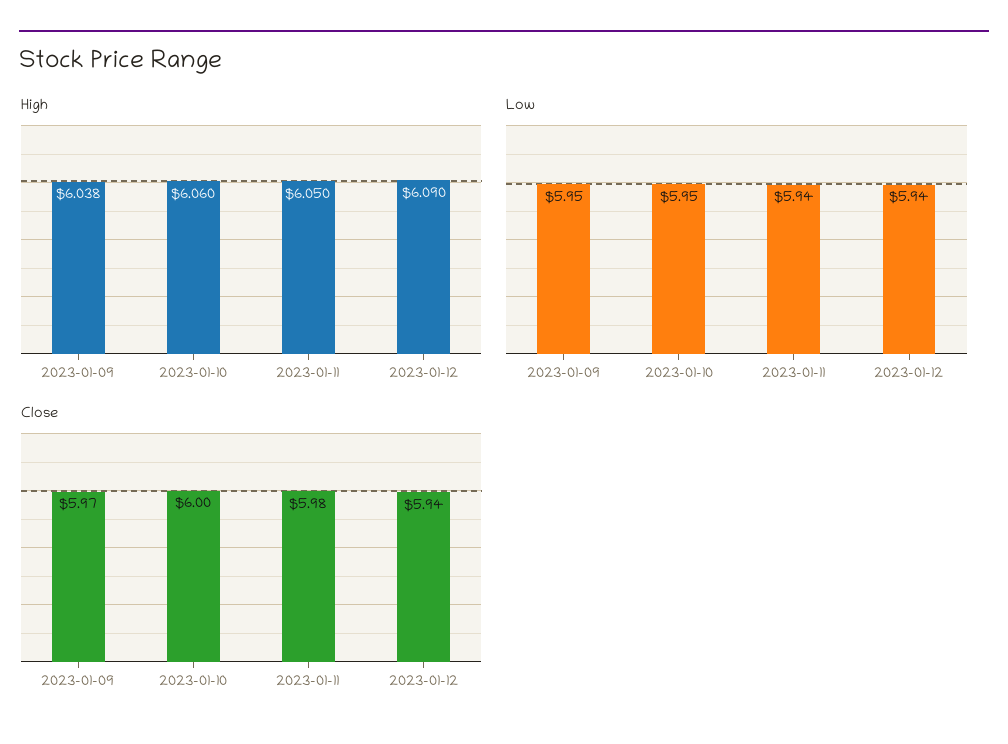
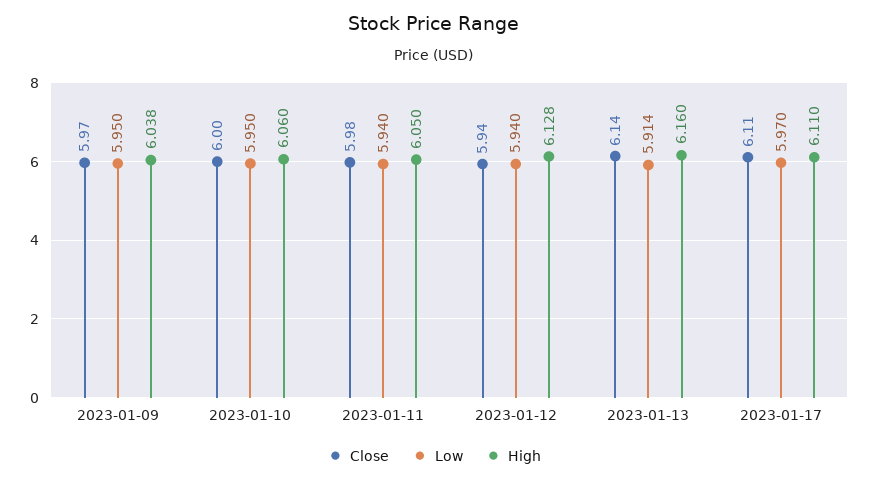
High, 2023-01-12: 6.09 -> 6.128
Close, 2023-01-13: none -> 6.14
Low, 2023-01-13: none -> 5.914
High, 2023-01-13: none -> 6.16
Close, 2023-01-17: none -> 6.11
Low, 2023-01-17: none -> 5.97
High, 2023-01-17: none -> 6.11

